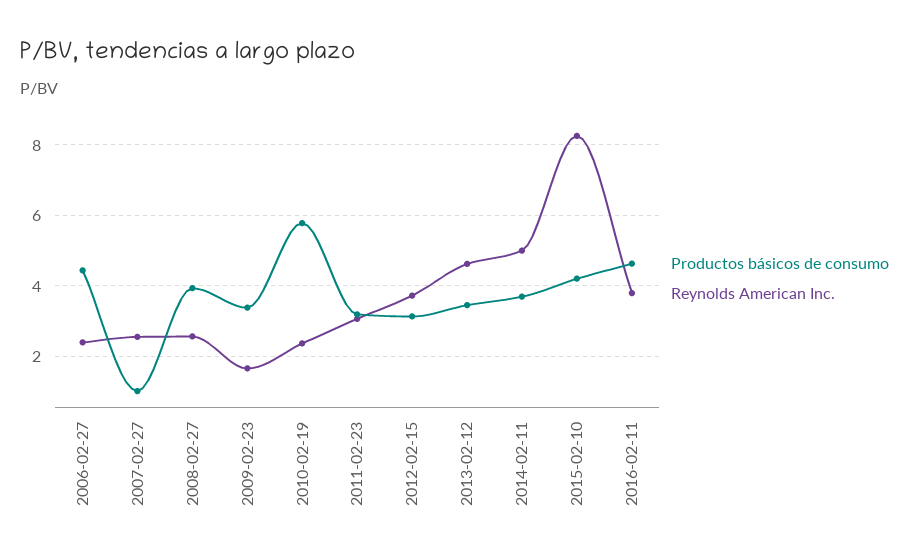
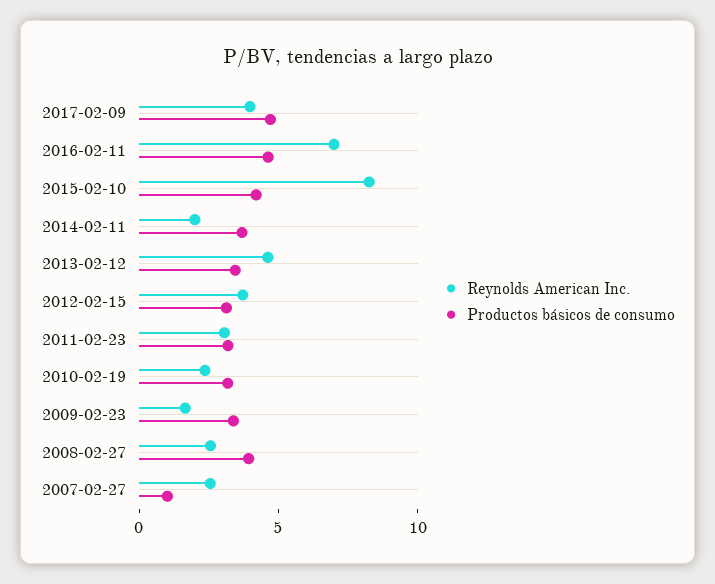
Productos básicos de consumo, 2006-02-27: 4.4 -> none
Reynolds American Inc., 2006-02-27: 2.4 -> none
Productos básicos de consumo, 2010-02-19: 5.8 -> 3
Reynolds American Inc., 2014-02-11: 5 -> 2
Reynolds American Inc., 2016-02-11: 3.8 -> 7
Reynolds American Inc., 2017-02-09: none -> 4
Productos básicos de consumo, 2017-02-09: none -> 5

